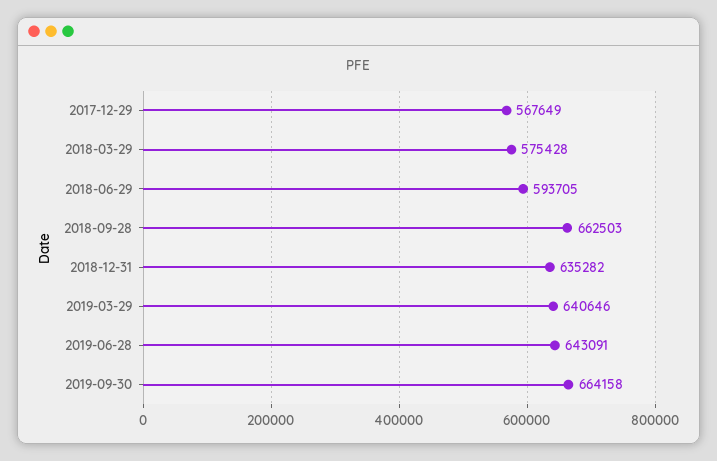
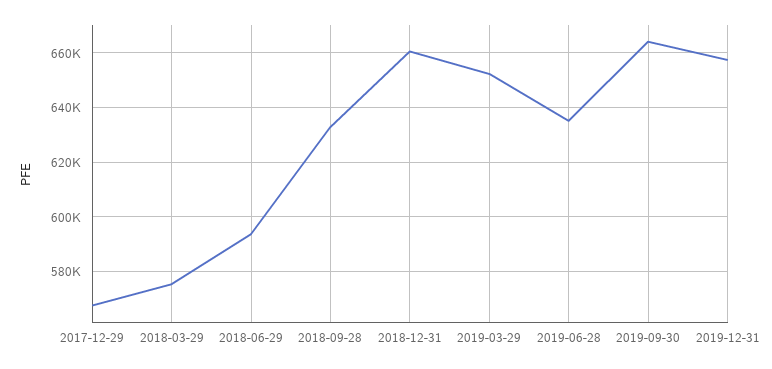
2018-09-28: 662503 -> 632500
2018-12-31: 635282 -> 660000
2019-03-29: 640646 -> 652500
2019-06-28: 643091 -> 635000
2019-12-31: none -> 657500

